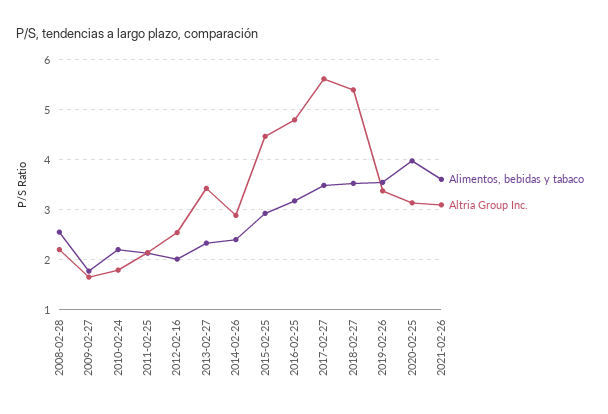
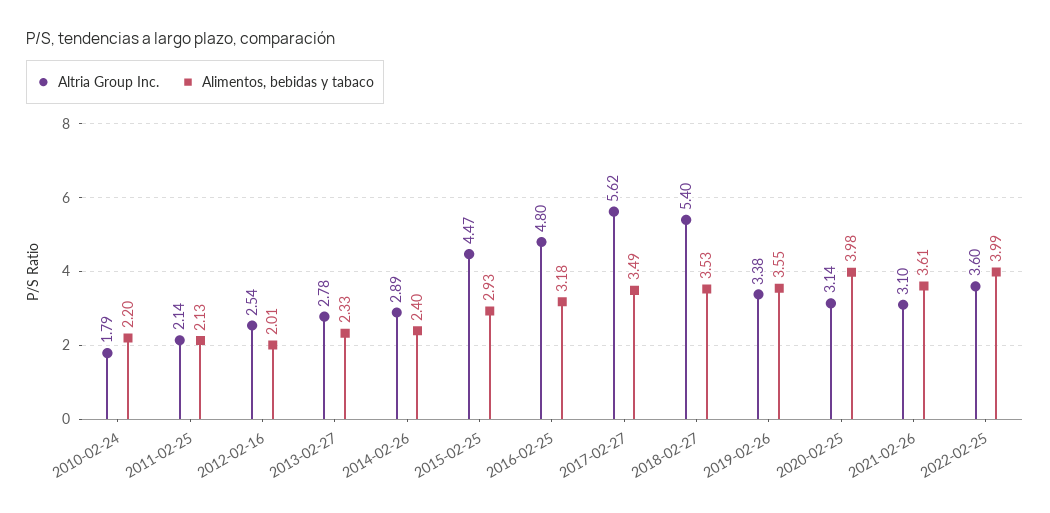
Alimentos, bebidas y tabaco, 2008-02-28: 2.6 -> none
Altria Group Inc., 2008-02-28: 2.2 -> none
Alimentos, bebidas y tabaco, 2009-02-27: 1.8 -> none
Altria Group Inc., 2009-02-27: 1.6 -> none
Altria Group Inc., 2013-02-27: 3.4 -> 2.78
Altria Group Inc., 2022-02-25: none -> 3.6
Alimentos, bebidas y tabaco, 2022-02-25: none -> 3.99

